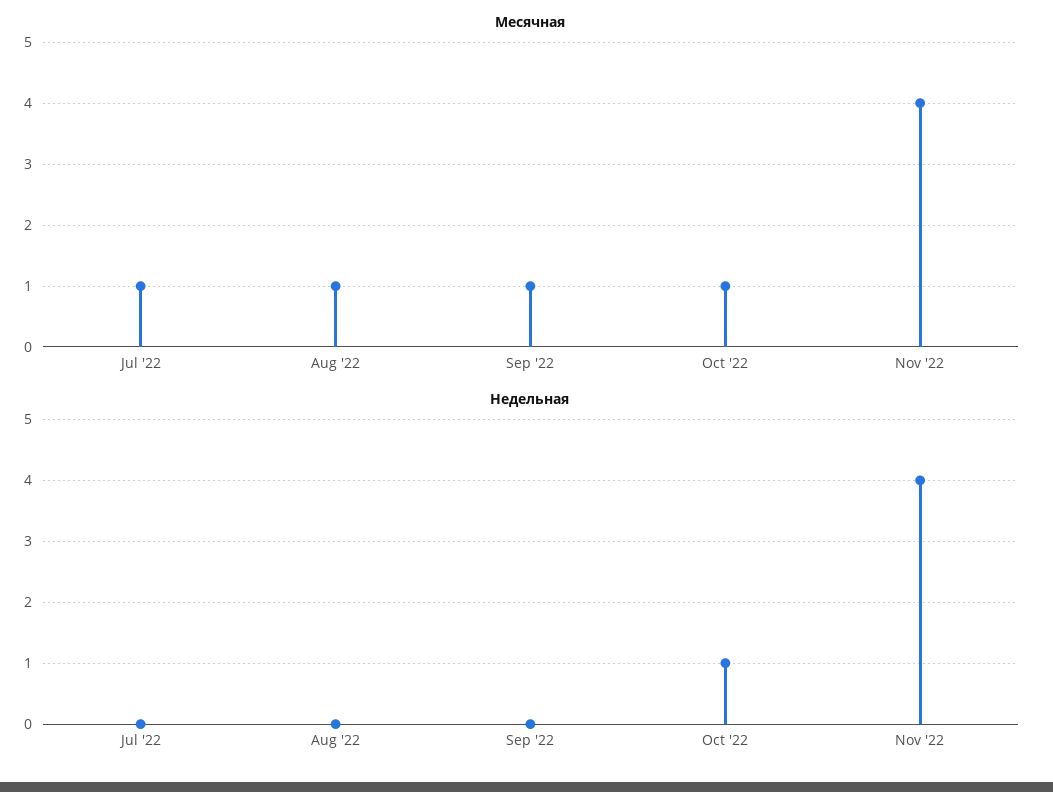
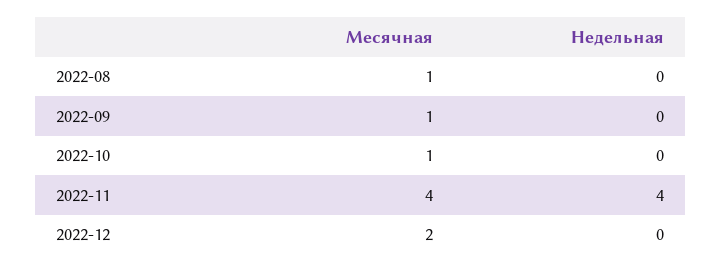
Месячная, Jul '22: 1 -> none
Недельная, Jul '22: 0 -> none
Недельная, Oct '22: 1 -> 0
Месячная, 2022-12: none -> 2
Недельная, 2022-12: none -> 0

